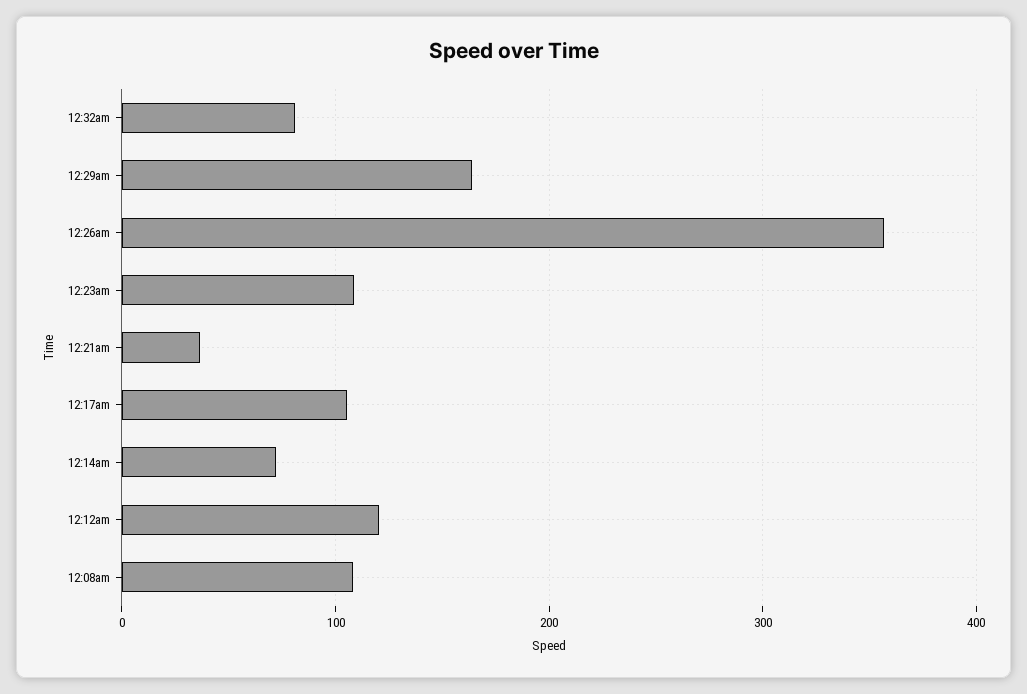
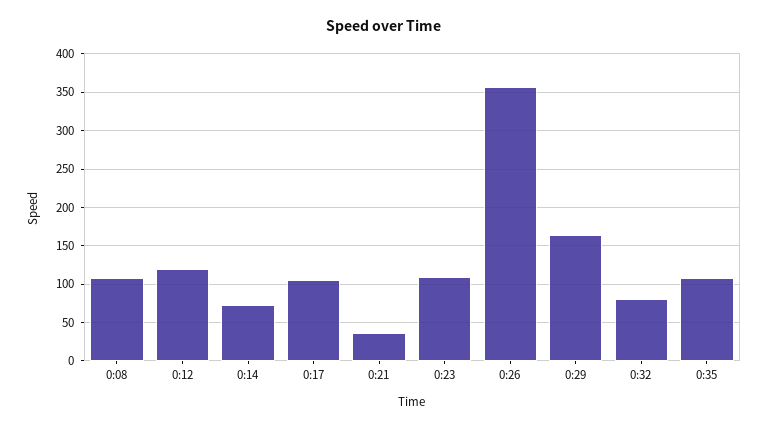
0:35: none -> 110

